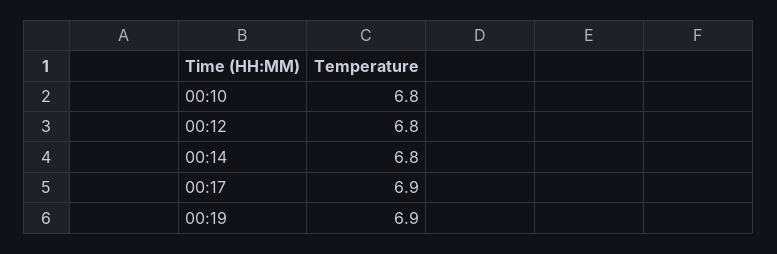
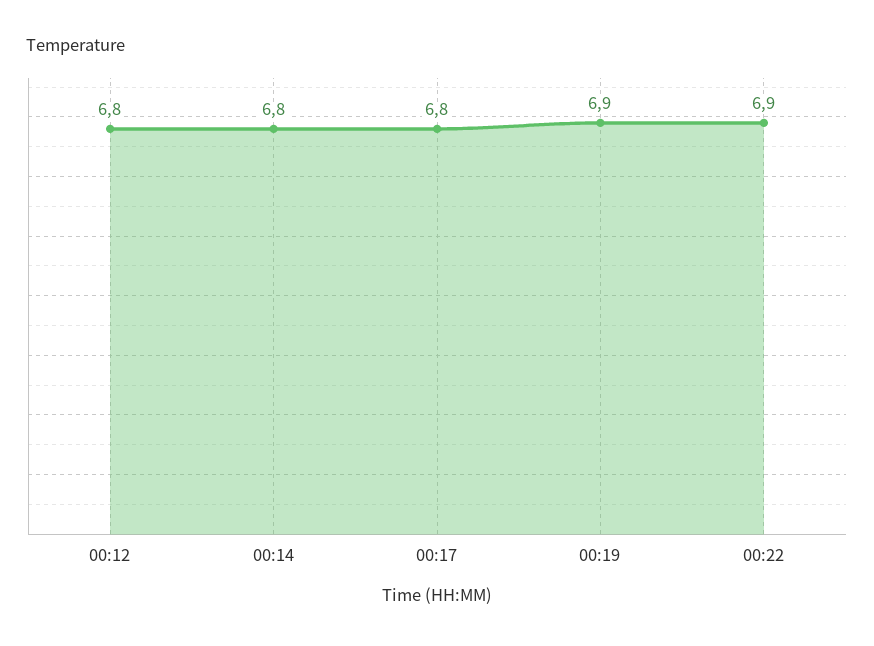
00:10: 6.8 -> none
00:17: 6.9 -> 6.8
00:22: none -> 6.9

